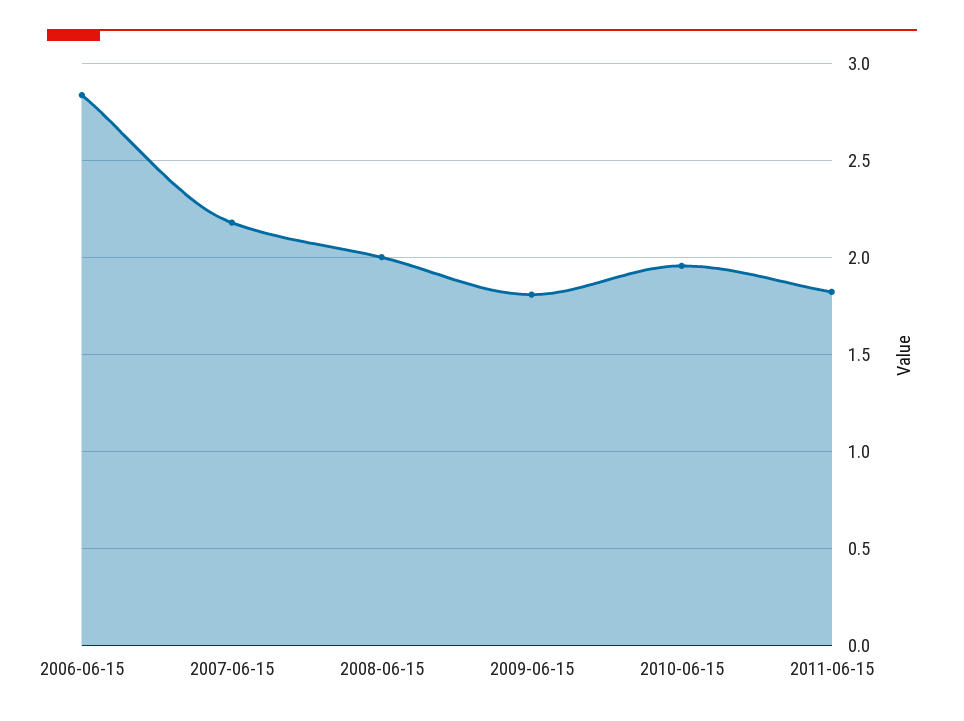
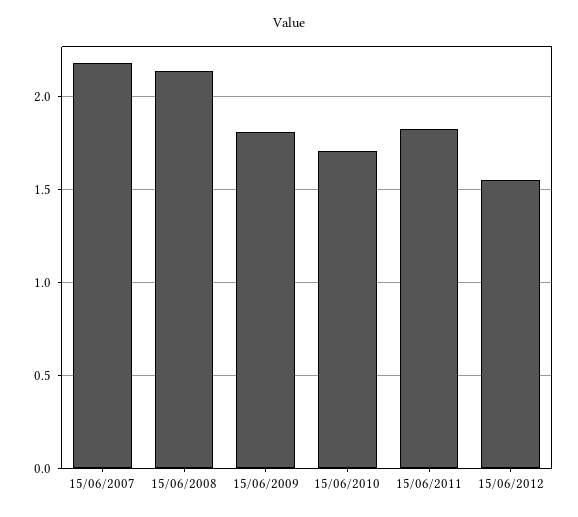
2006-06-15: 2.85 -> none
2008-06-15: 2 -> 2.15
2010-06-15: 1.95 -> 1.7
15/06/2012: none -> 1.55

